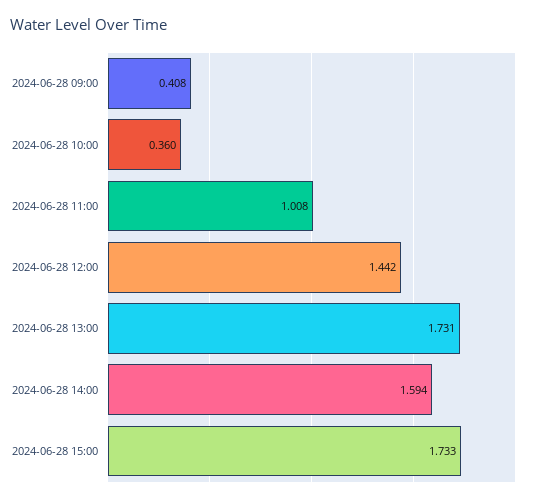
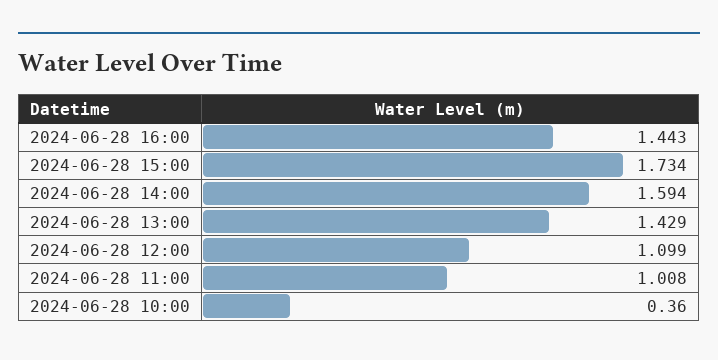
2024-06-28 09:00: 0.408 -> none
2024-06-28 12:00: 1.442 -> 1.099
2024-06-28 13:00: 1.731 -> 1.429
2024-06-28 15:00: 1.733 -> 1.734
2024-06-28 16:00: none -> 1.443

